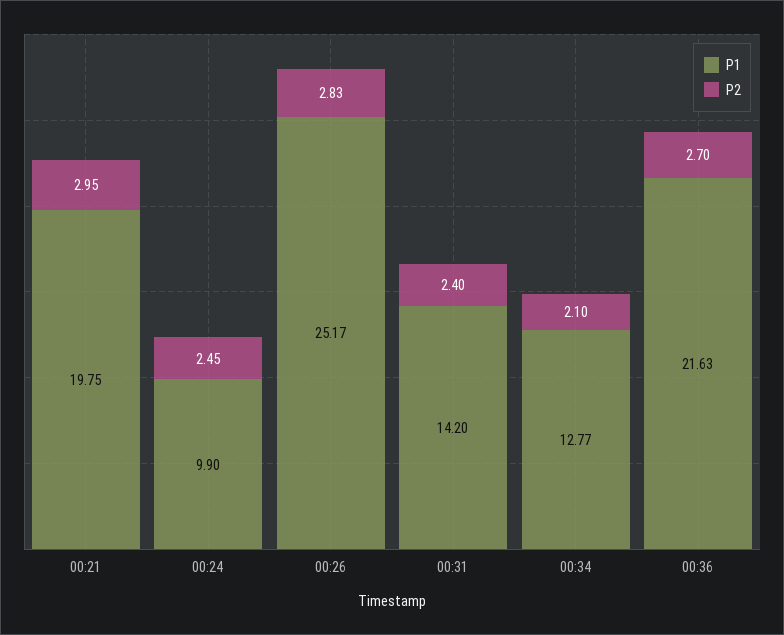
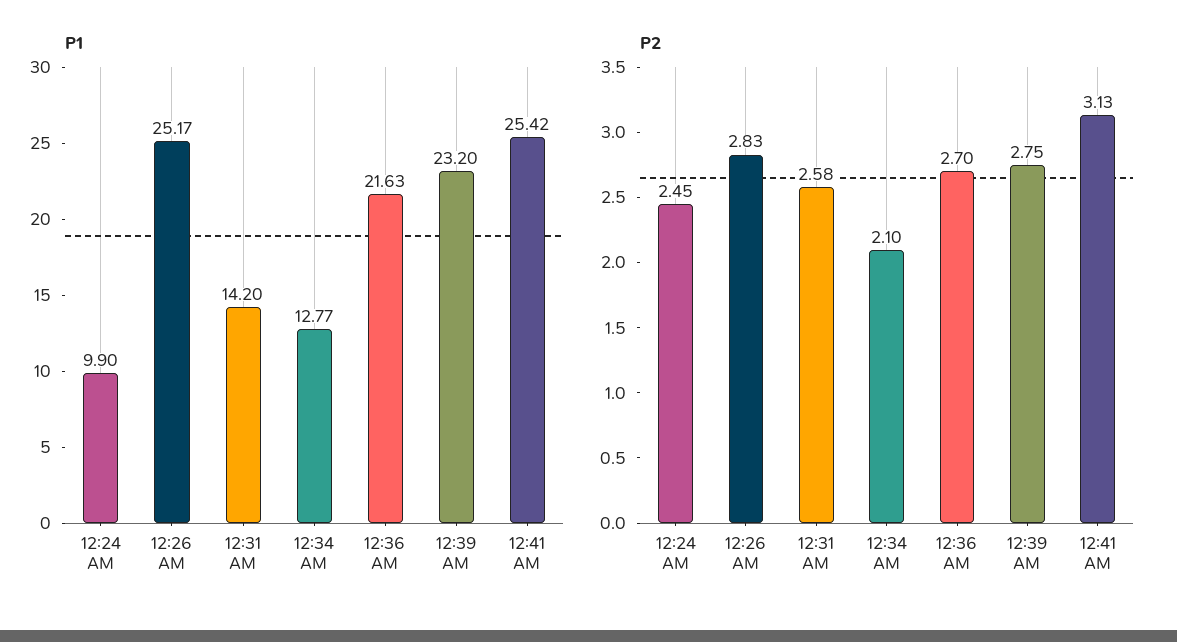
P1, 00:21: 19.75 -> none
P2, 00:21: 2.95 -> none
P2, 00:31: 2.4 -> 2.58
P1, 12:39 AM: none -> 23.2
P1, 12:41 AM: none -> 25.42
P2, 12:39 AM: none -> 2.75
P2, 12:41 AM: none -> 3.13

